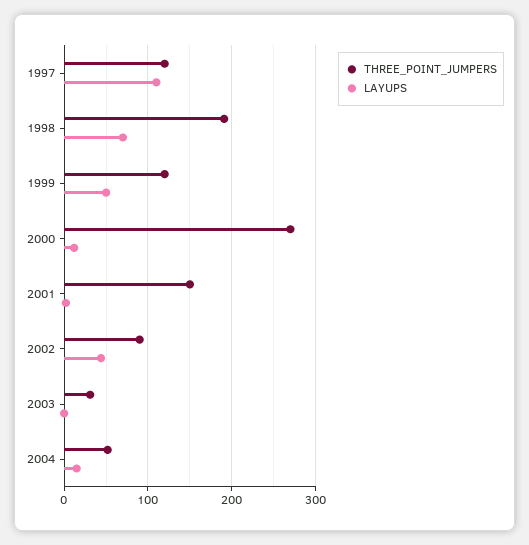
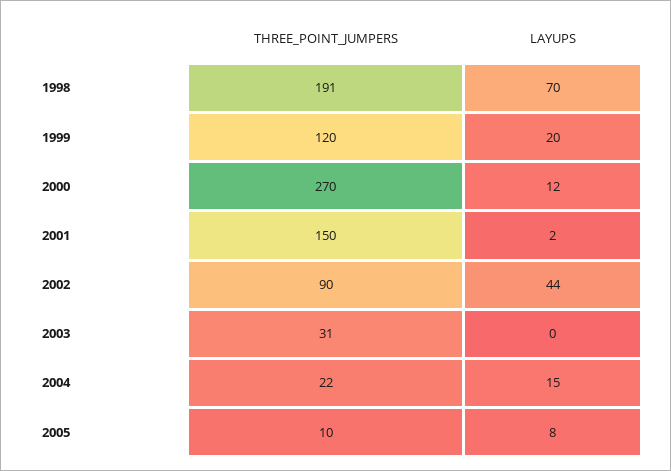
THREE_POINT_JUMPERS, 1997: 120 -> none
LAYUPS, 1997: 110 -> none
LAYUPS, 1999: 50 -> 20
THREE_POINT_JUMPERS, 2004: 50 -> 22
THREE_POINT_JUMPERS, 2005: none -> 10
LAYUPS, 2005: none -> 8

